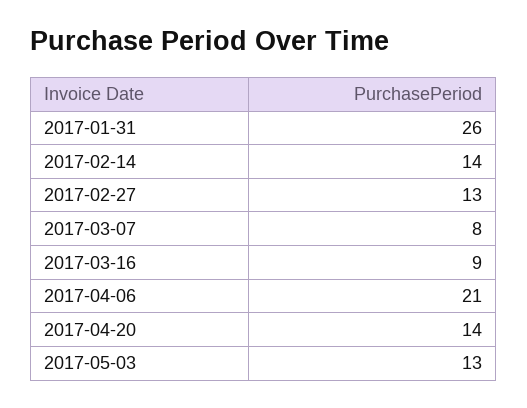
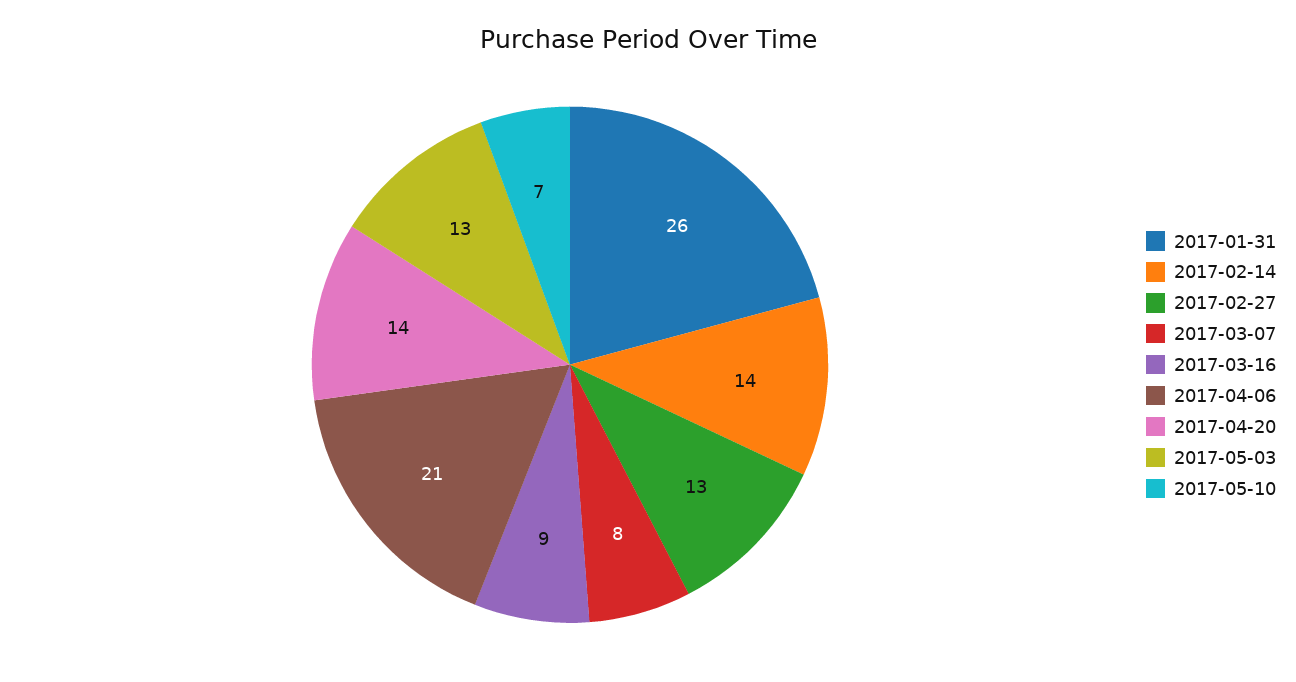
2017-05-10: none -> 7

